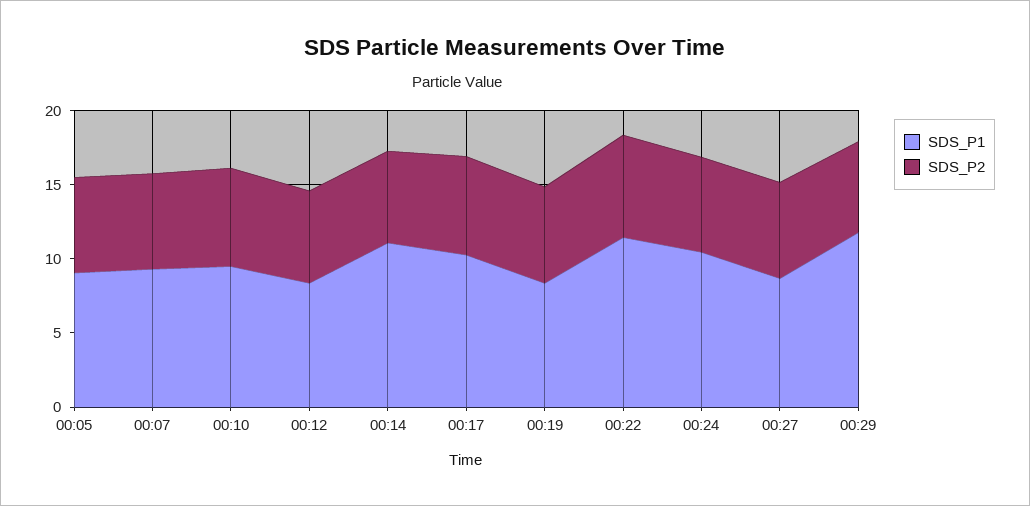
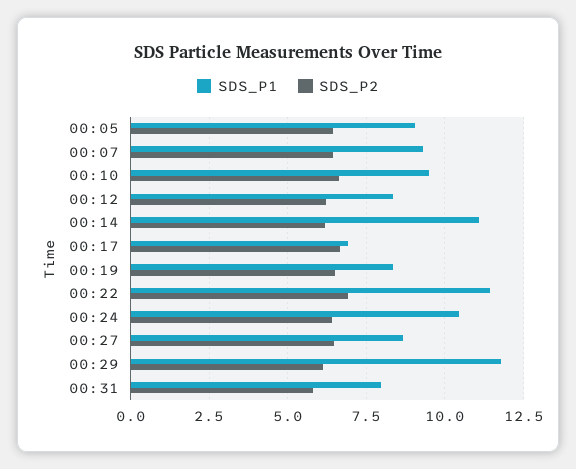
SDS_P1, 00:17: 10 -> 7
SDS_P1, 00:31: none -> 8
SDS_P2, 00:31: none -> 5.75

